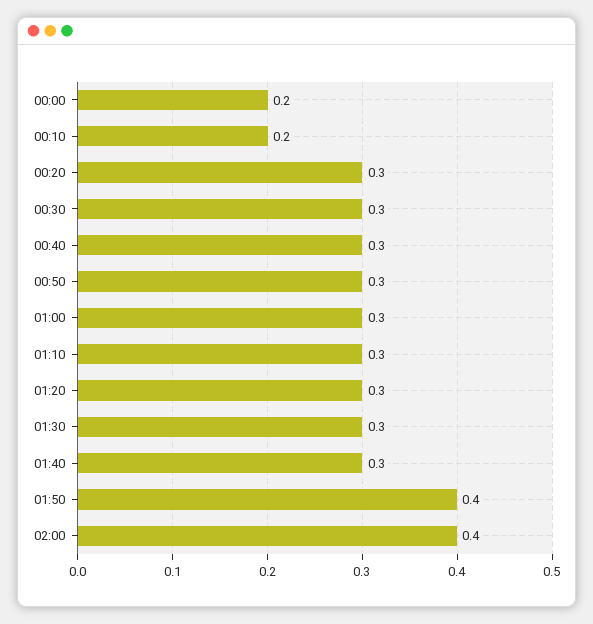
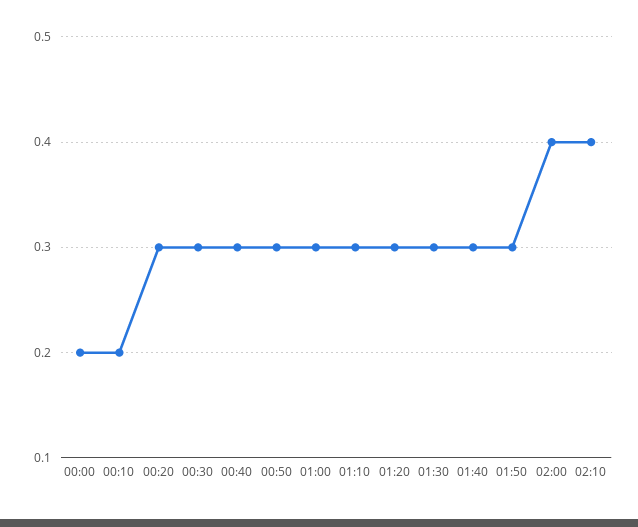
01:50: 0.4 -> 0.3
02:10: none -> 0.4

